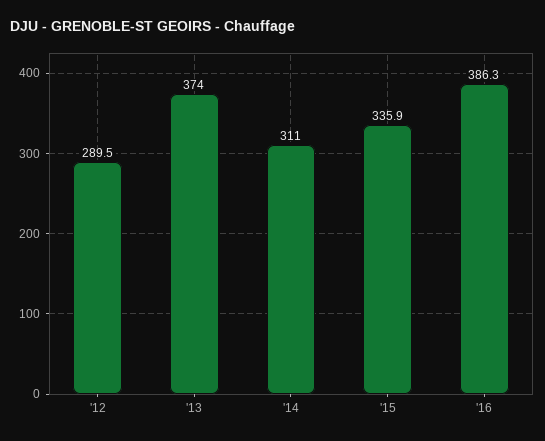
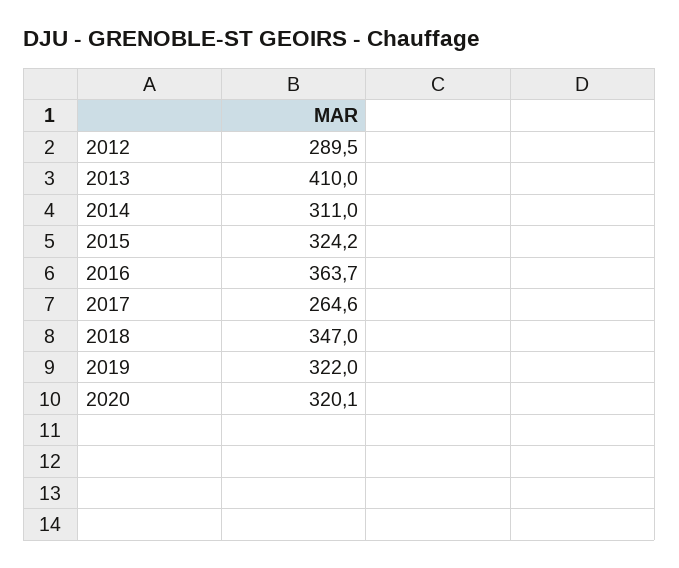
'13: 374 -> 410
'15: 335.9 -> 324.2
'16: 386.3 -> 363.7
2017: none -> 264.6
2018: none -> 347
2019: none -> 322
2020: none -> 320.1

